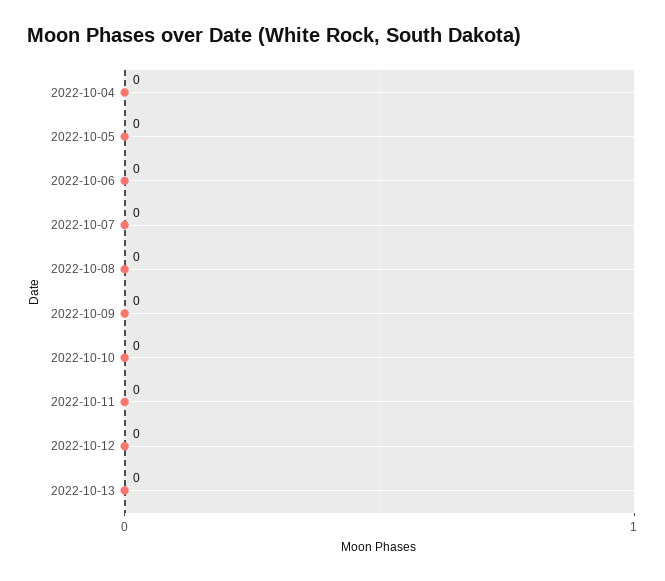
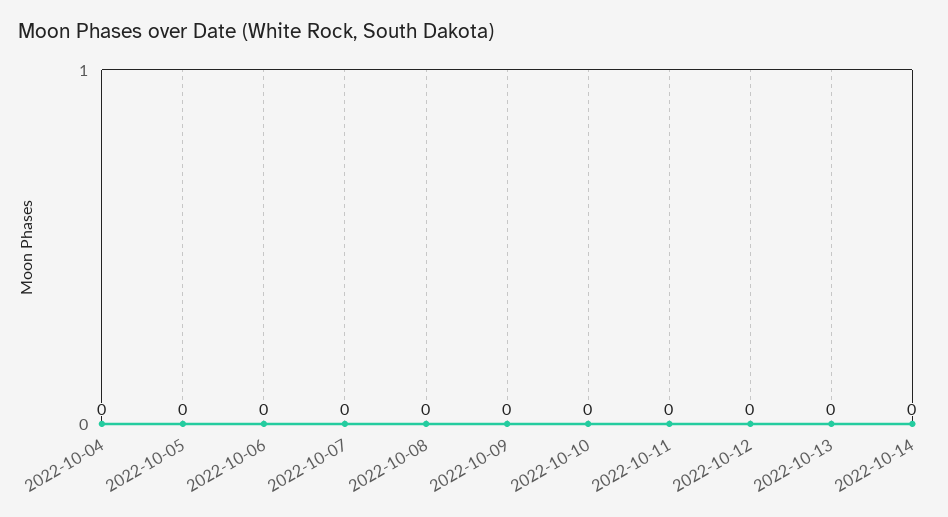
2022-10-14: none -> 0

